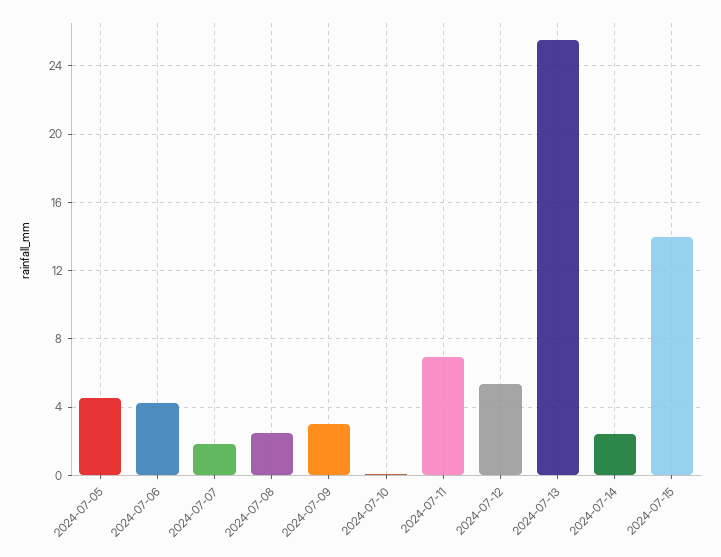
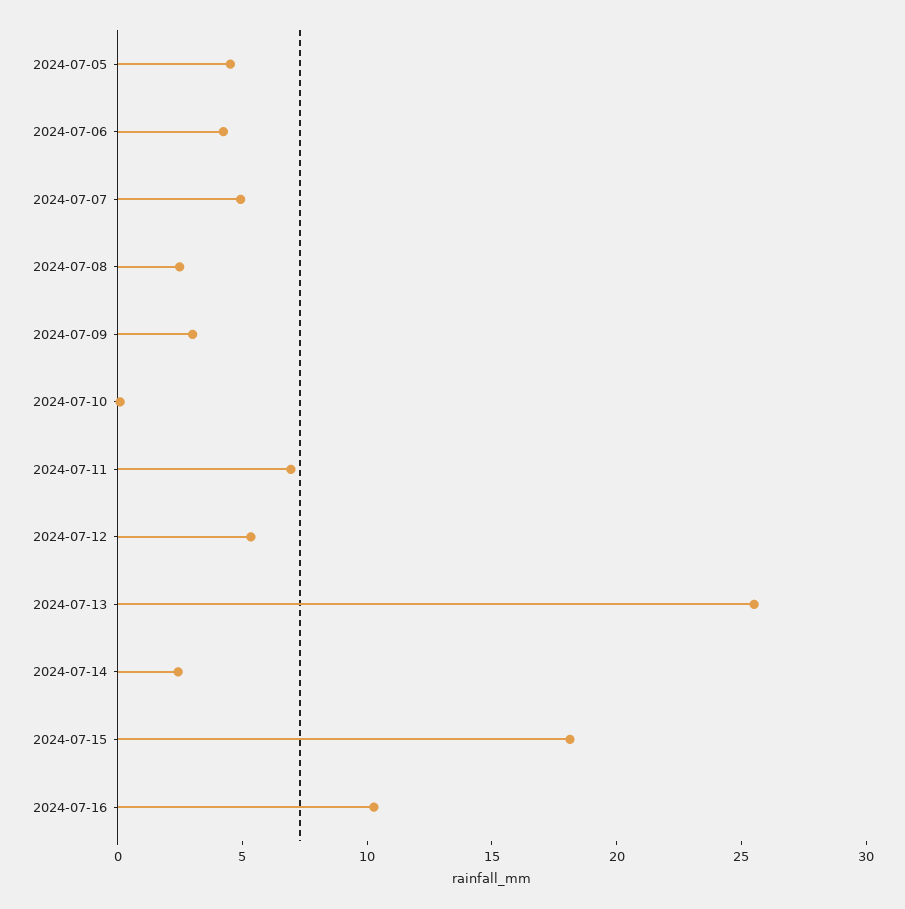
2024-07-07: 2 -> 5
2024-07-15: 14 -> 18
2024-07-16: none -> 10

